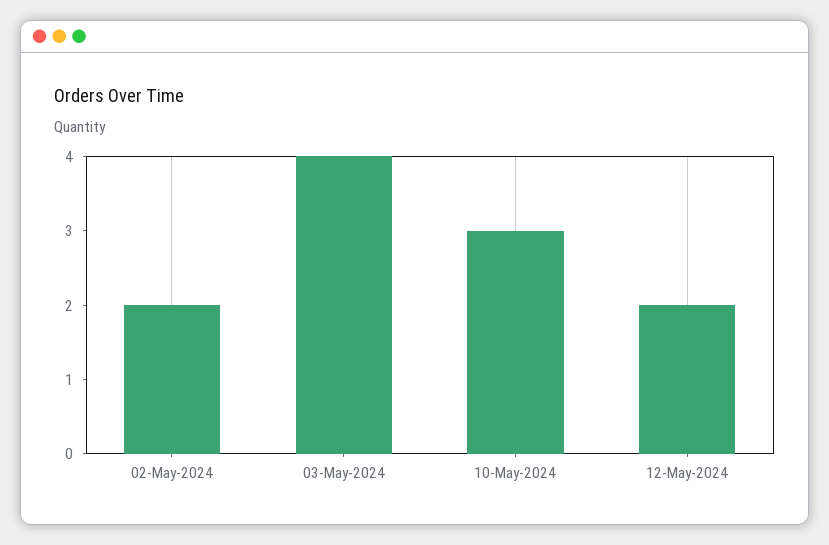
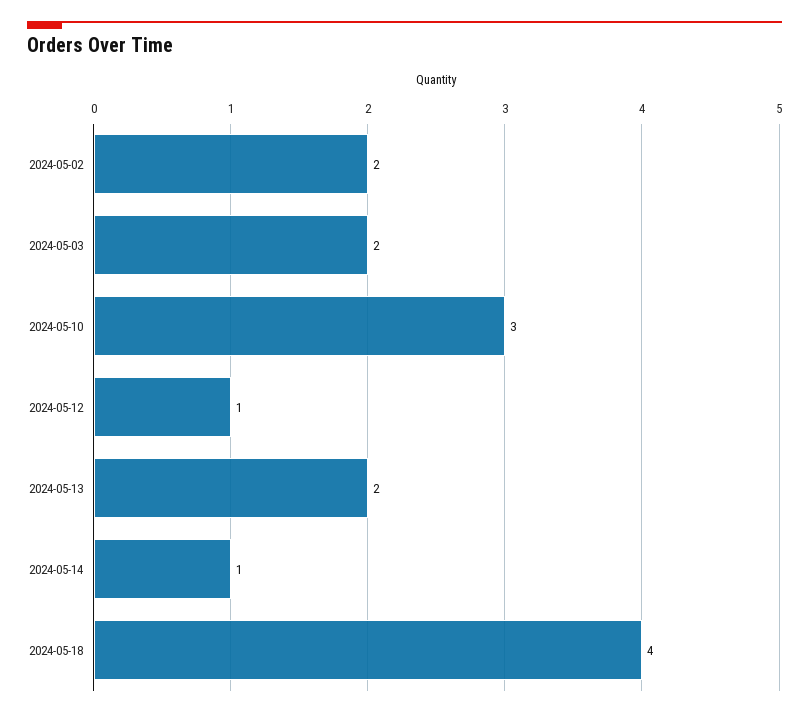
03-May-2024: 4 -> 2
12-May-2024: 2 -> 1
2024-05-13: none -> 2
2024-05-14: none -> 1
2024-05-18: none -> 4

